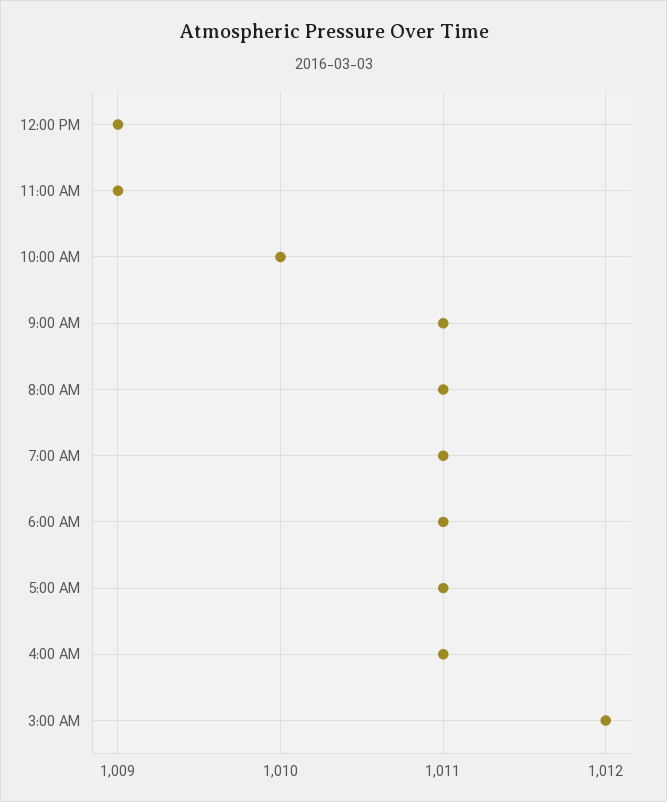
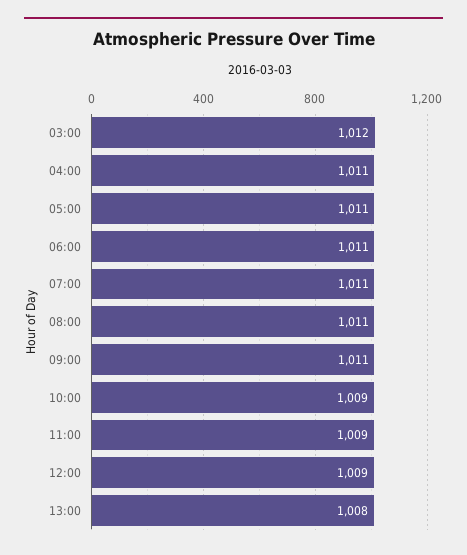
10:00 AM: 1010 -> 1009
13:00: none -> 1008

